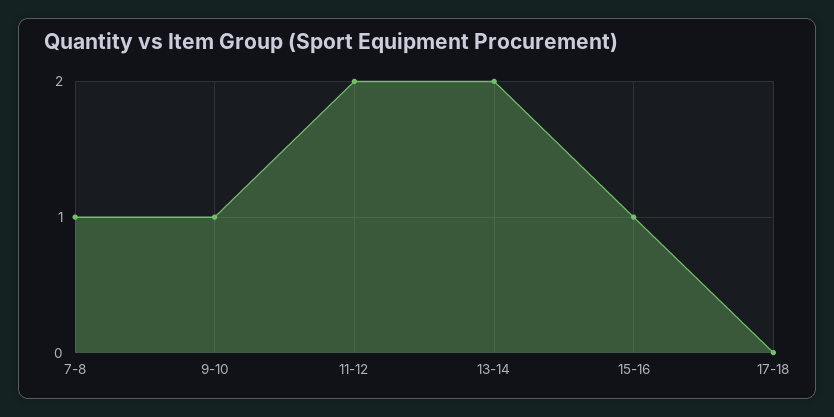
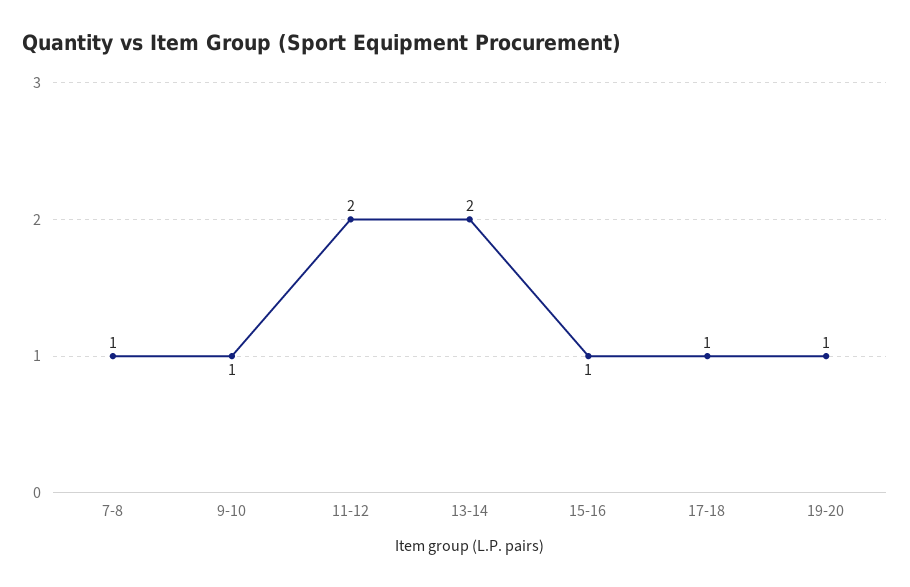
17-18: 0 -> 1
19-20: none -> 1

